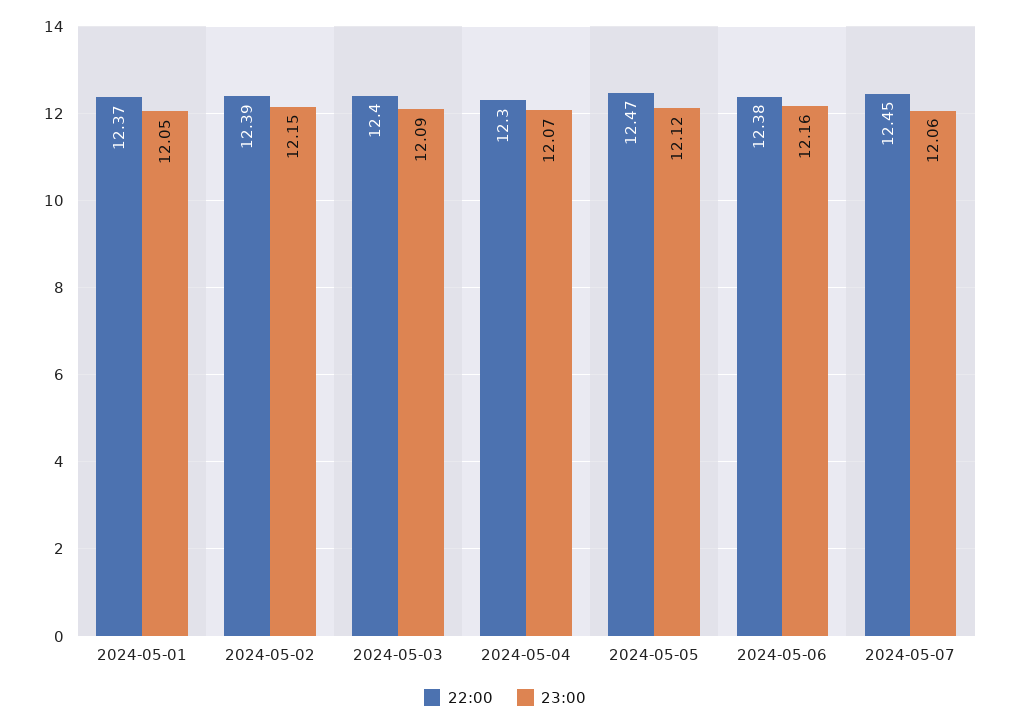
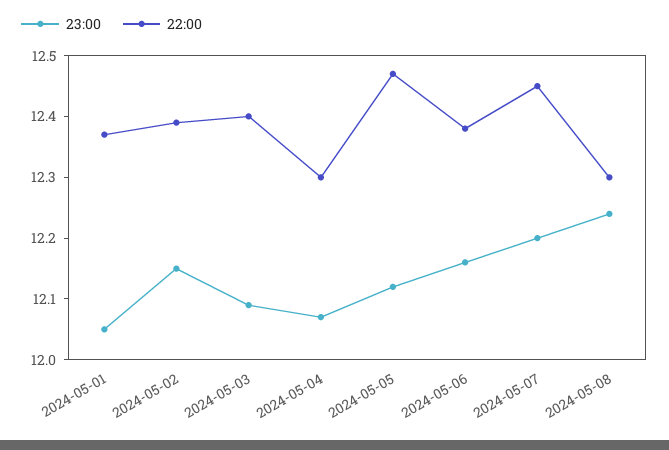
23:00, 2024-05-07: 12.06 -> 12.2
23:00, 2024-05-08: none -> 12.25
22:00, 2024-05-08: none -> 12.3

